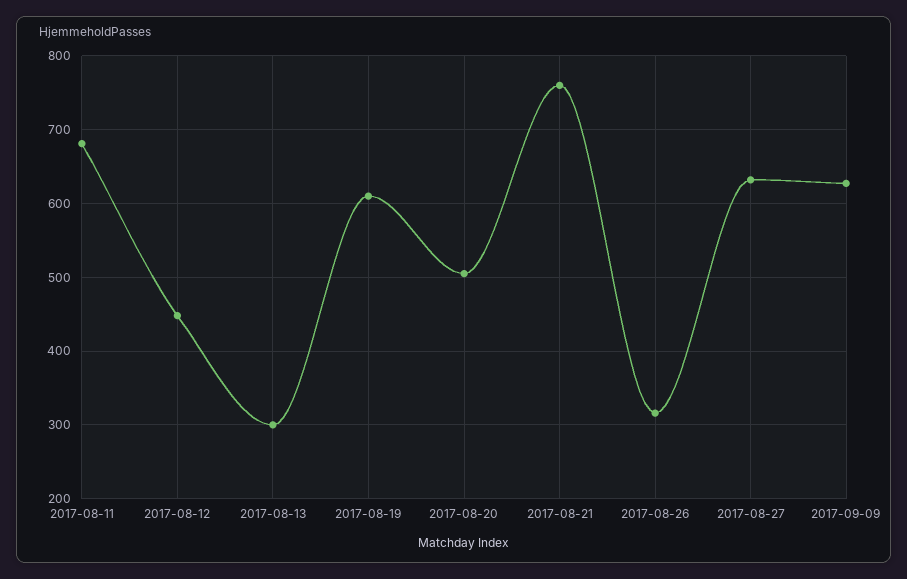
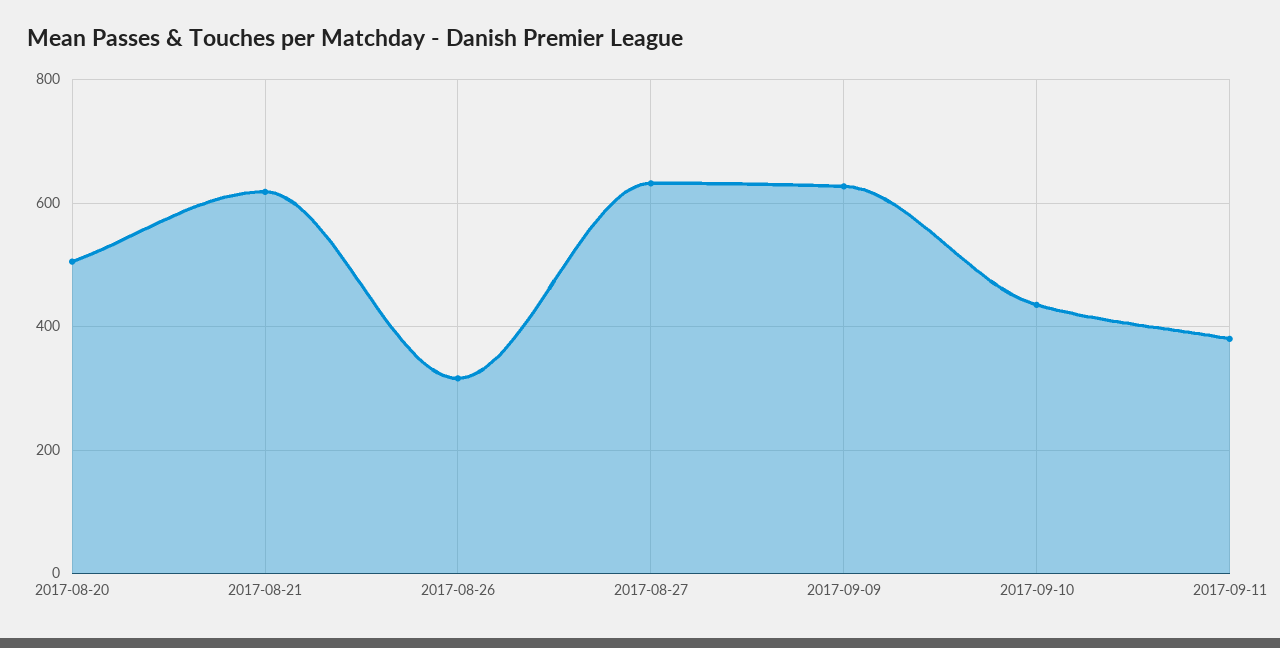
2017-08-11: 680 -> none
2017-08-12: 450 -> none
2017-08-13: 300 -> none
2017-08-19: 610 -> none
2017-08-21: 760 -> 620
2017-09-10: none -> 440
2017-09-11: none -> 380

